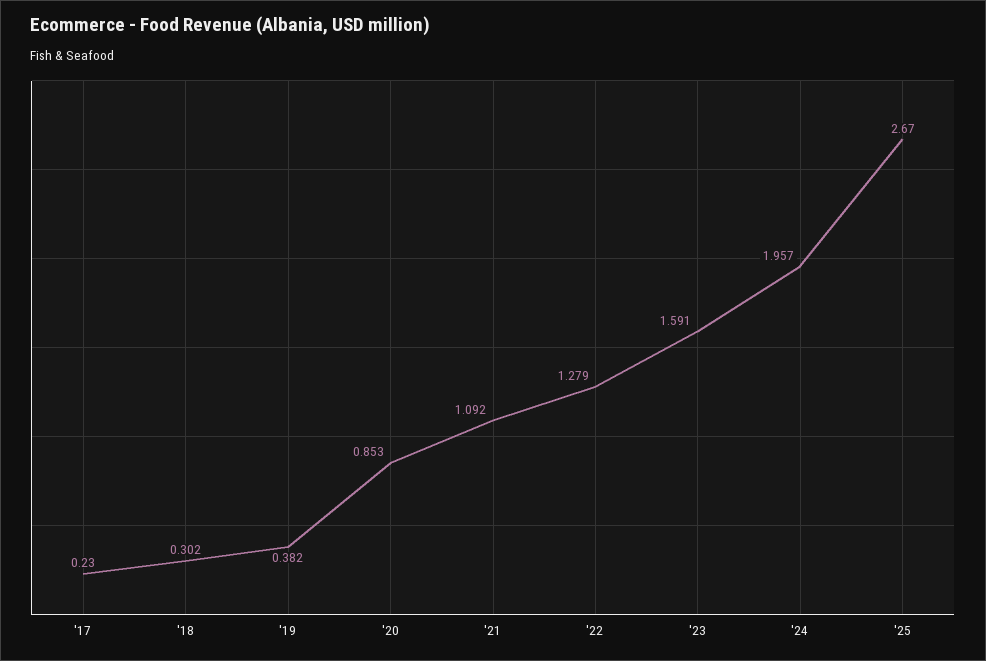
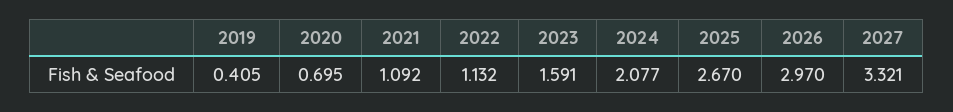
'17: 0.23 -> none
'18: 0.302 -> none
'19: 0.382 -> 0.405
'20: 0.853 -> 0.695
'22: 1.279 -> 1.132
'24: 1.957 -> 2.077
2026: none -> 2.97
2027: none -> 3.321

